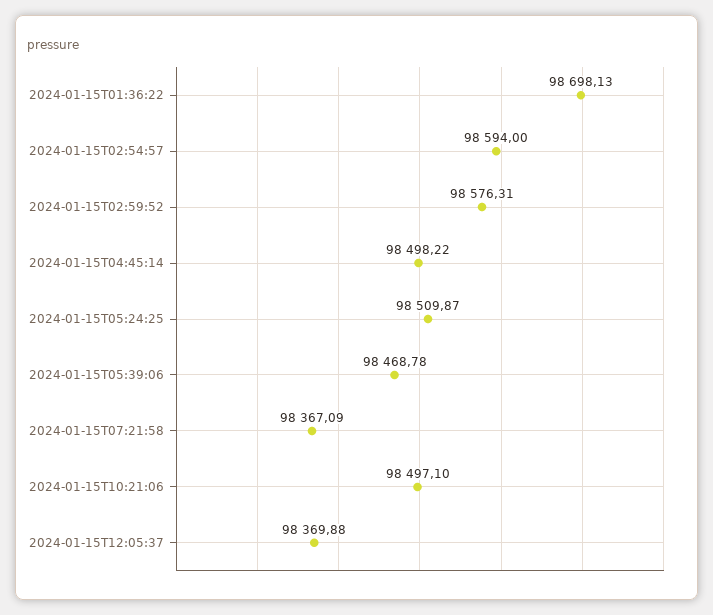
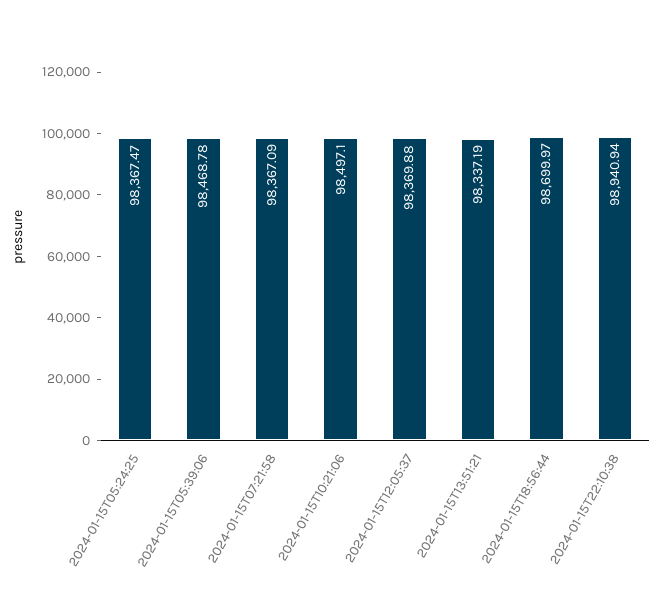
2024-01-15T01:36:22: 98698.13 -> none
2024-01-15T02:54:57: 98594 -> none
2024-01-15T02:59:52: 98576.31 -> none
2024-01-15T04:45:14: 98498.22 -> none
2024-01-15T05:24:25: 98509.87 -> 98367.47
2024-01-15T13:51:21: none -> 98337.19
2024-01-15T18:56:44: none -> 98699.97
2024-01-15T22:10:38: none -> 98940.94

